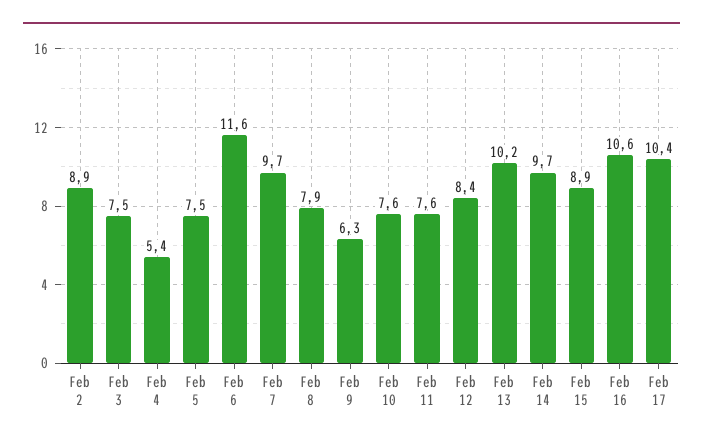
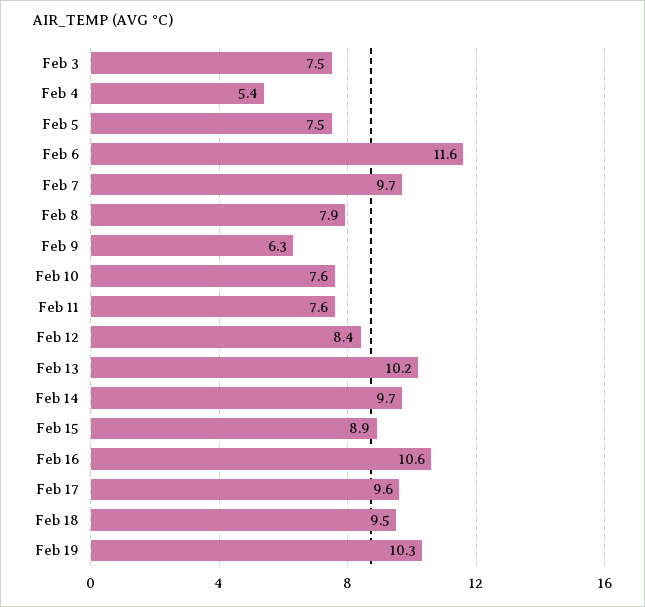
Feb 2: 8.9 -> none
Feb 17: 10.4 -> 9.6
Feb 18: none -> 9.5
Feb 19: none -> 10.3

